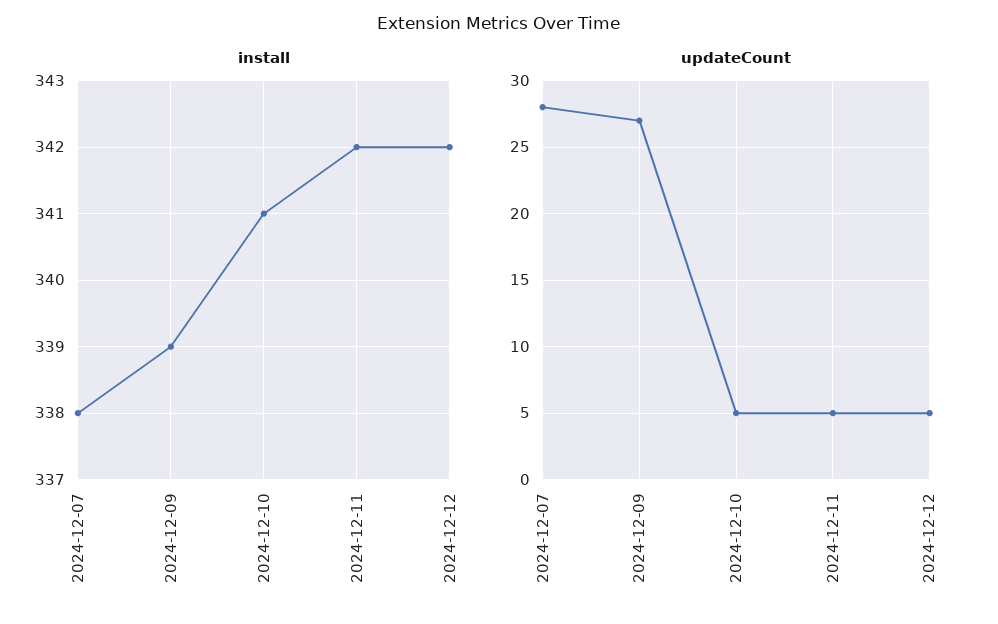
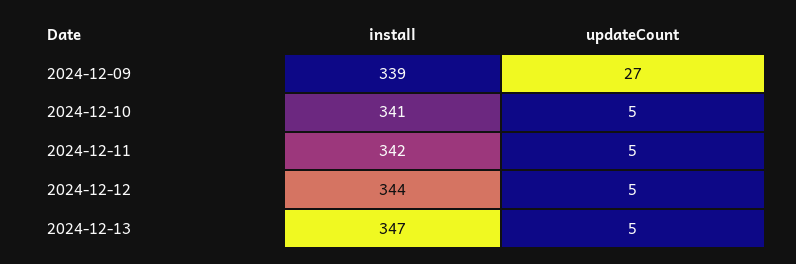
install, 2024-12-07: 338 -> none
install, 2024-12-12: 342 -> 344
updateCount, 2024-12-07: 28 -> none
install, 2024-12-13: none -> 347
updateCount, 2024-12-13: none -> 5

